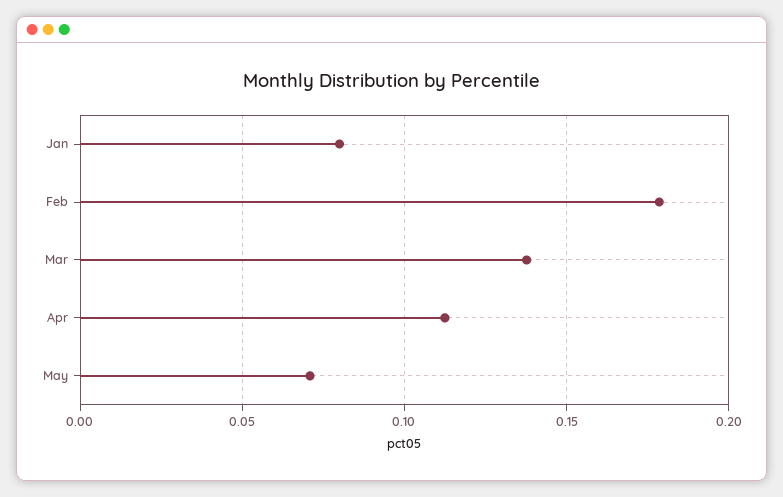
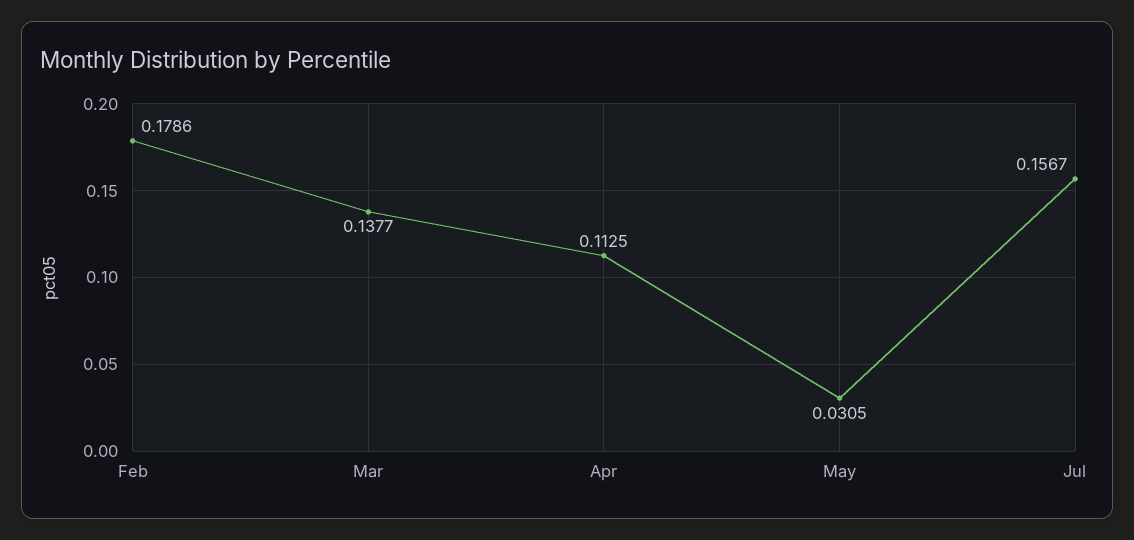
Jan: 0.08 -> none
May: 0.07 -> 0.0305
Jul: none -> 0.1567

